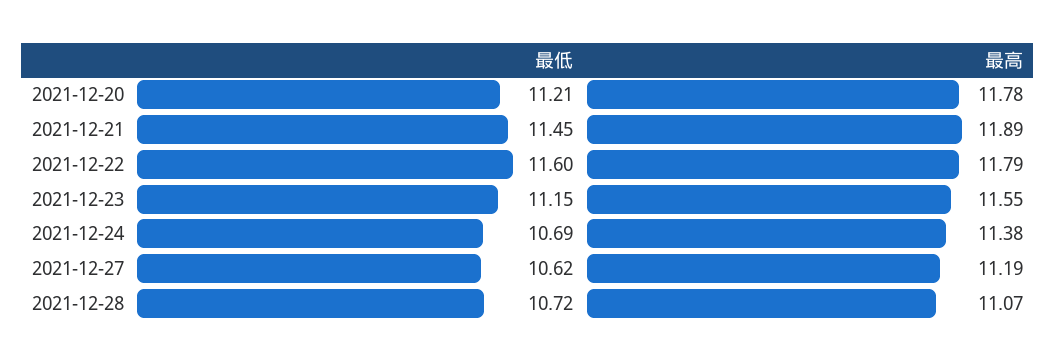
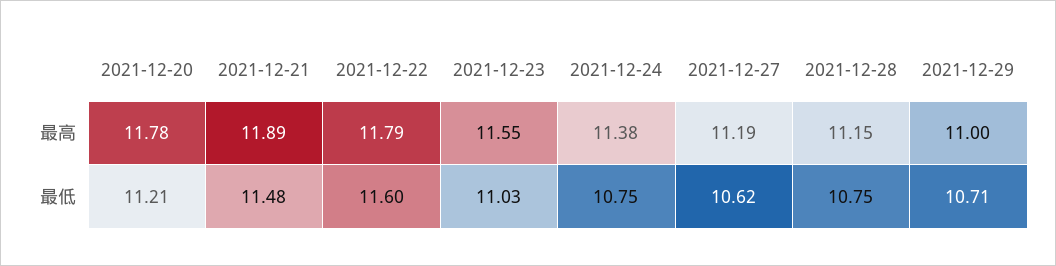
最低, 2021-12-21: 11.45 -> 11.48
最低, 2021-12-23: 11.15 -> 11.03
最低, 2021-12-24: 10.69 -> 10.75
最低, 2021-12-28: 10.72 -> 10.75
最高, 2021-12-28: 11.07 -> 11.15
最高, 2021-12-29: none -> 11
最低, 2021-12-29: none -> 10.71

